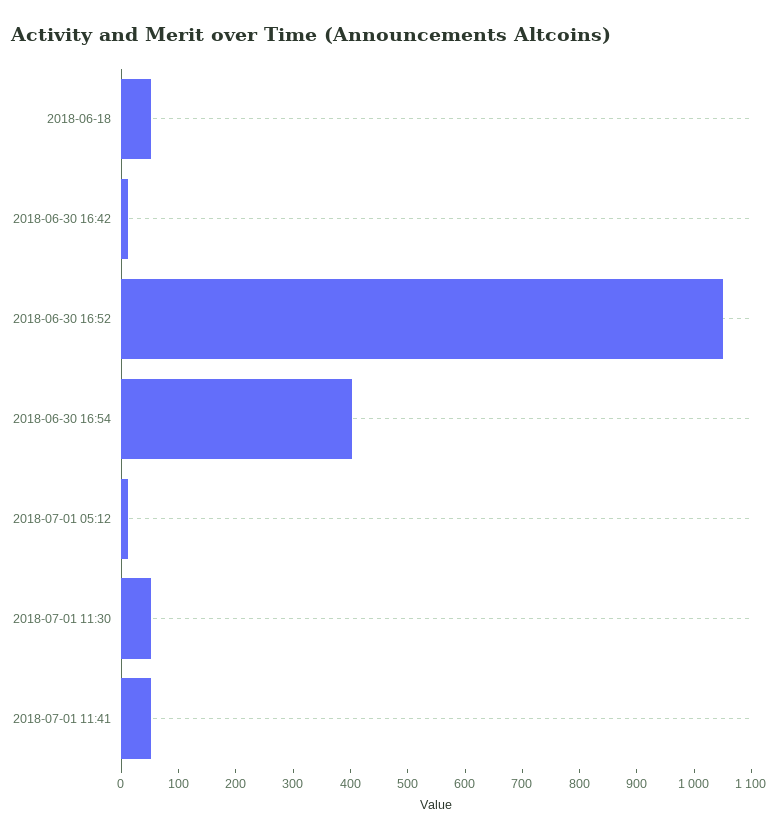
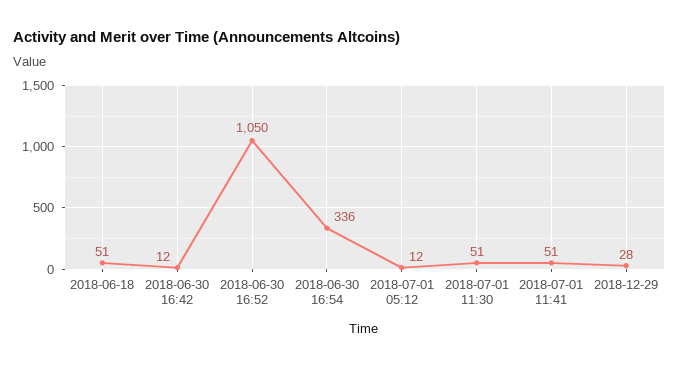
2018-06-30 16:54: 400 -> 336
2018-12-29: none -> 28

